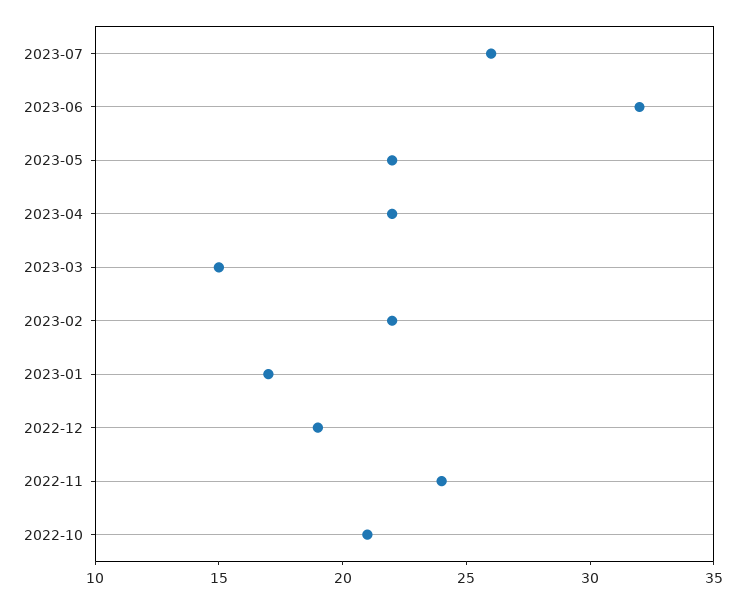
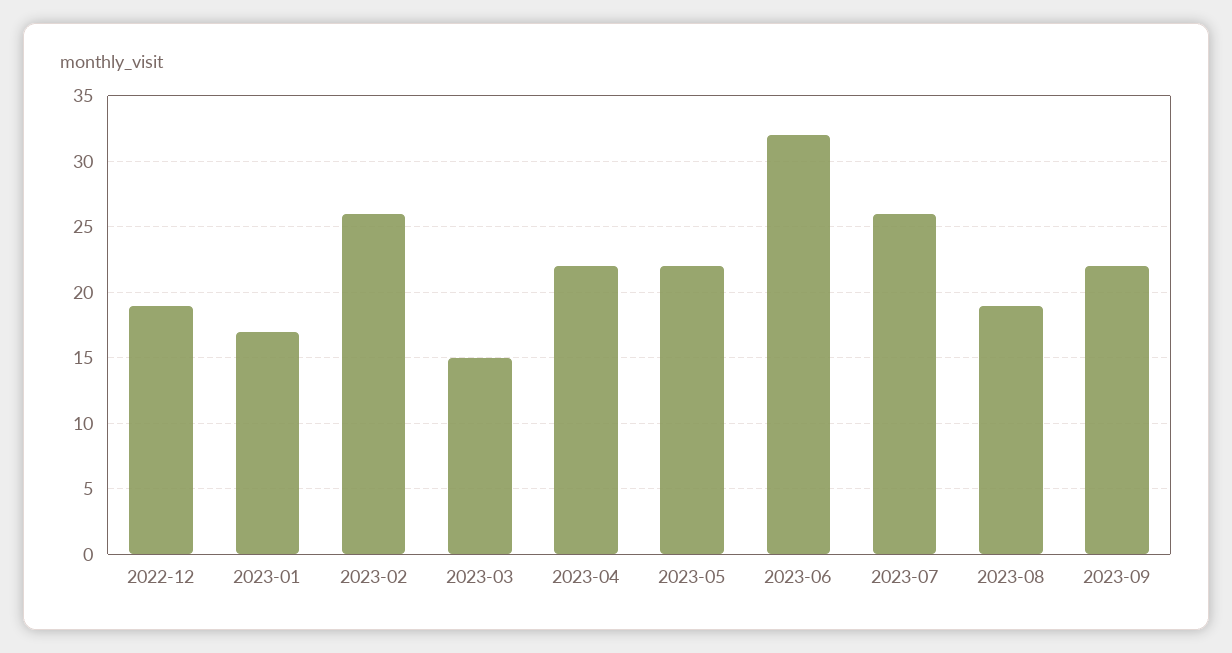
2023-02: 22 -> 26
2022-11: 24 -> none
2022-10: 21 -> none
2023-08: none -> 19
2023-09: none -> 22

